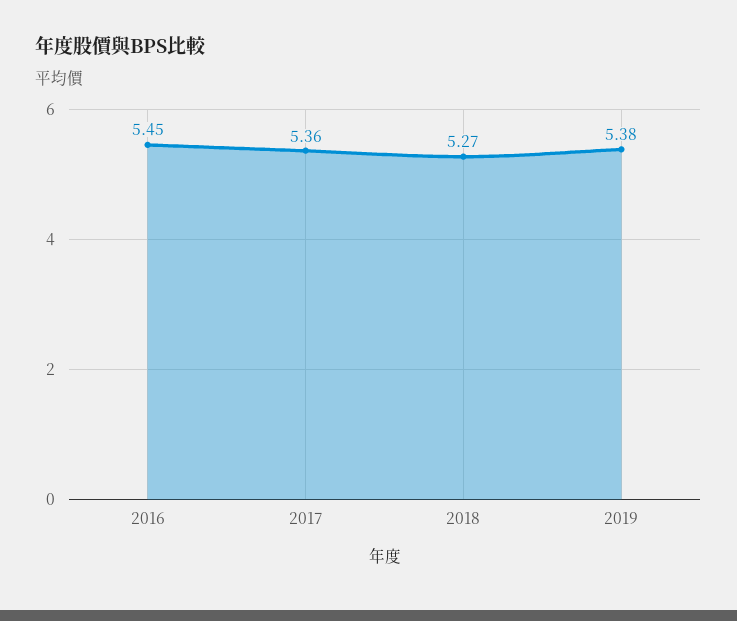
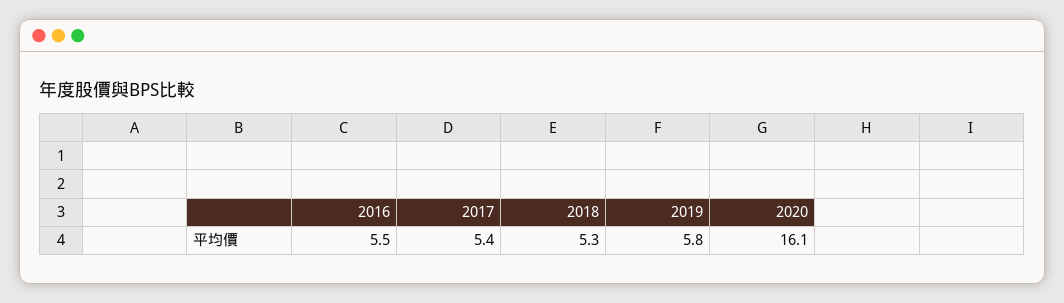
2019: 5.38 -> 5.8
2020: none -> 16.1

